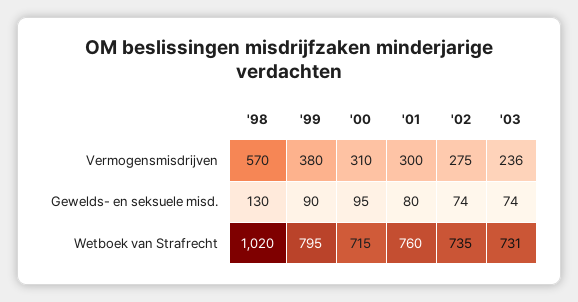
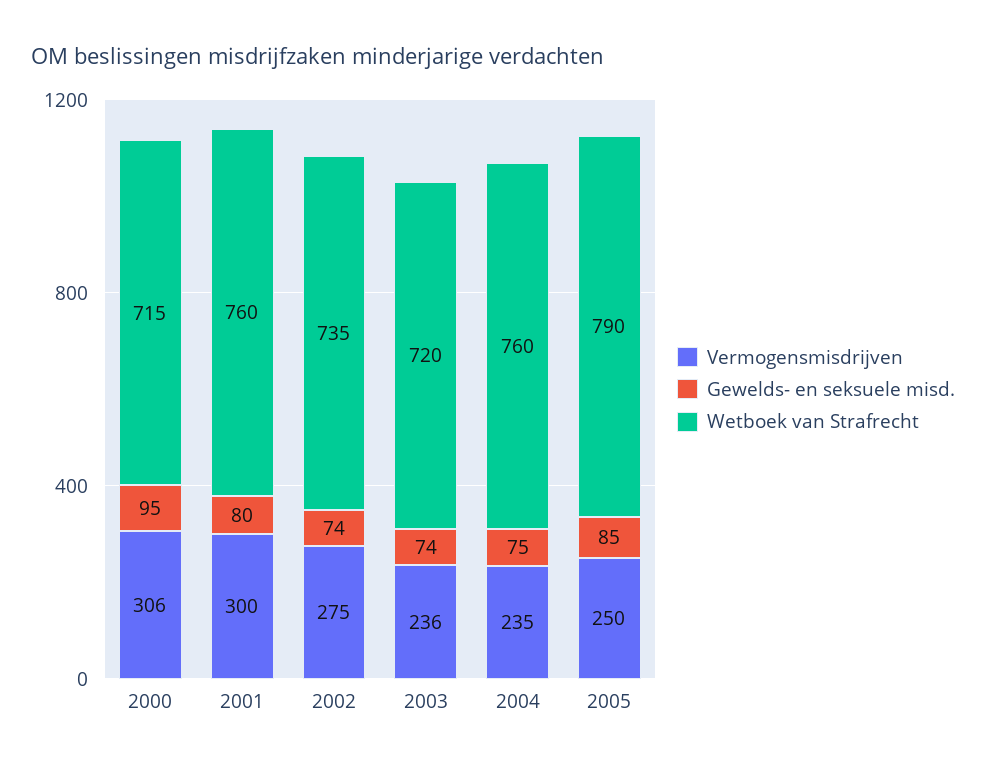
Vermogensmisdrijven, '98: 570 -> none
Vermogensmisdrijven, '99: 380 -> none
Vermogensmisdrijven, '00: 310 -> 306
Gewelds- en seksuele misd., '98: 130 -> none
Gewelds- en seksuele misd., '99: 90 -> none
Wetboek van Strafrecht, '98: 1020 -> none
Wetboek van Strafrecht, '99: 795 -> none
Wetboek van Strafrecht, '03: 731 -> 720
Vermogensmisdrijven, 2004: none -> 235
Gewelds- en seksuele misd., 2004: none -> 75
Wetboek van Strafrecht, 2004: none -> 760
Vermogensmisdrijven, 2005: none -> 250
Gewelds- en seksuele misd., 2005: none -> 85
Wetboek van Strafrecht, 2005: none -> 790

